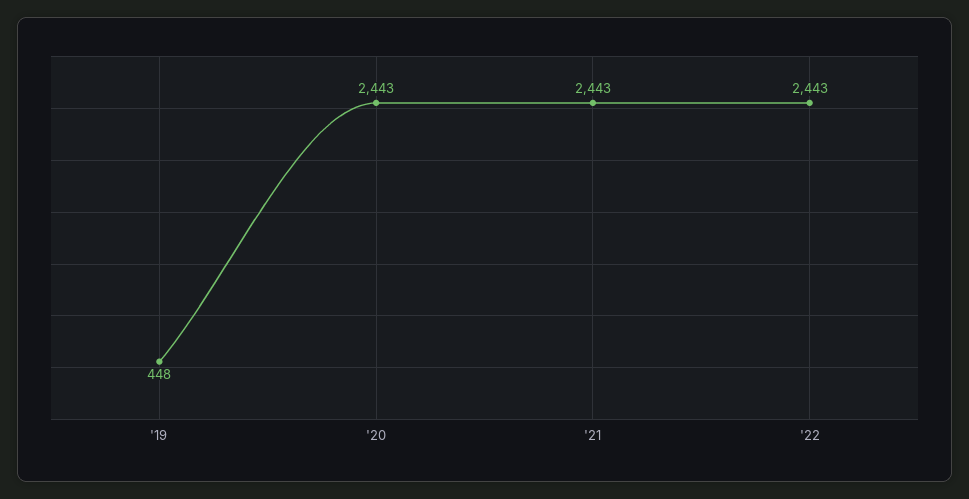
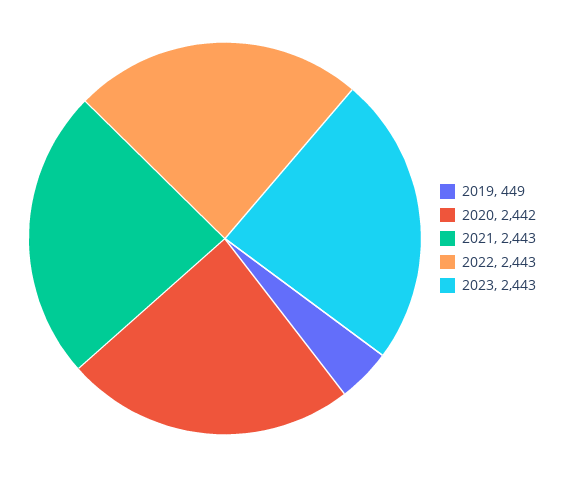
'19: 448 -> 449
'20: 2443 -> 2442
2023: none -> 2443

